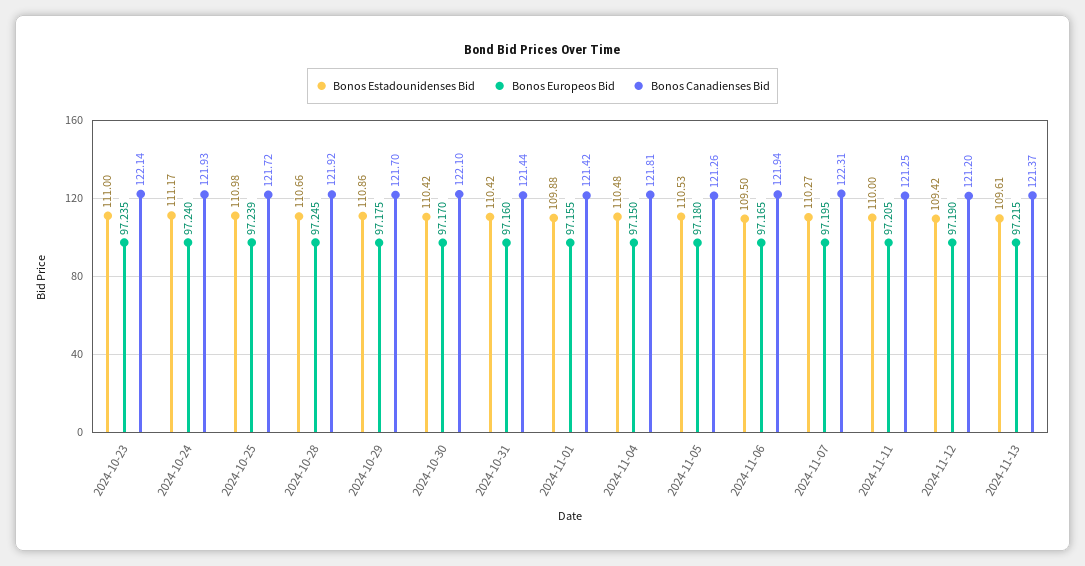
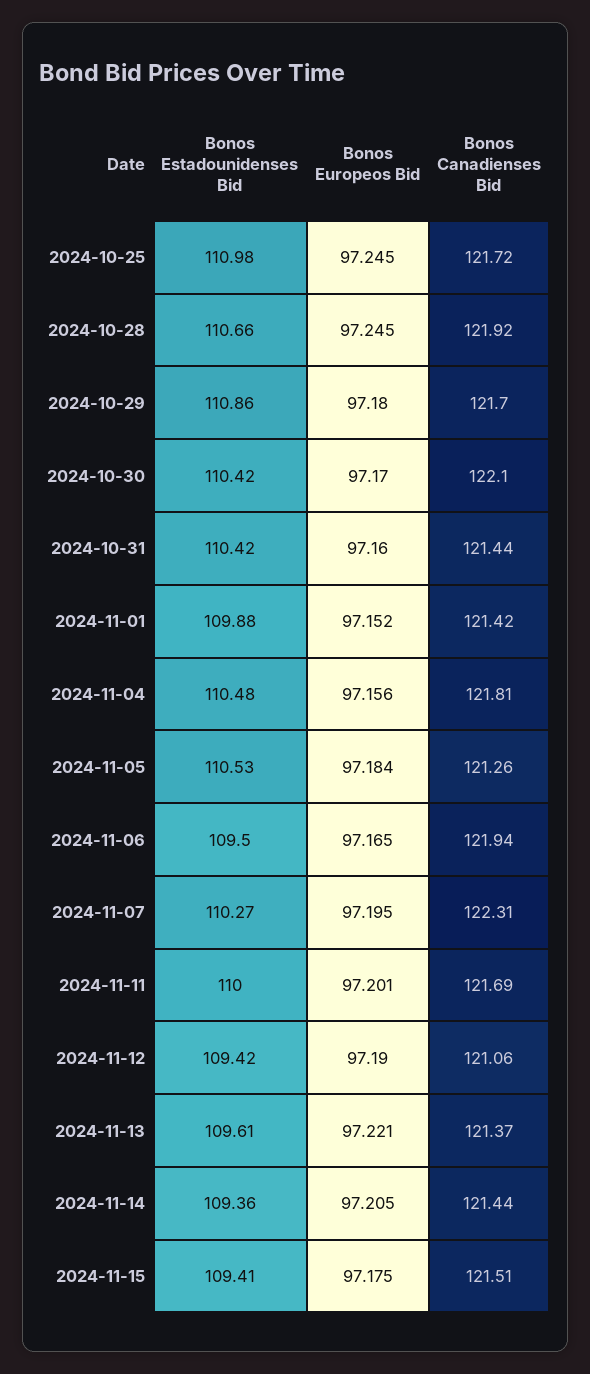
Bonos Estadounidenses Bid, 2024-10-23: 111 -> none
Bonos Europeos Bid, 2024-10-23: 97.235 -> none
Bonos Canadienses Bid, 2024-10-23: 122.14 -> none
Bonos Estadounidenses Bid, 2024-10-24: 111.17 -> none
Bonos Europeos Bid, 2024-10-24: 97.24 -> none
Bonos Canadienses Bid, 2024-10-24: 121.93 -> none
Bonos Europeos Bid, 2024-10-25: 97.239 -> 97.245
Bonos Europeos Bid, 2024-10-29: 97.175 -> 97.18
Bonos Europeos Bid, 2024-11-01: 97.155 -> 97.152
Bonos Europeos Bid, 2024-11-04: 97.15 -> 97.156
Bonos Europeos Bid, 2024-11-05: 97.18 -> 97.184
Bonos Europeos Bid, 2024-11-11: 97.205 -> 97.201
Bonos Canadienses Bid, 2024-11-11: 121.25 -> 121.69
Bonos Canadienses Bid, 2024-11-12: 121.2 -> 121.06
Bonos Europeos Bid, 2024-11-13: 97.215 -> 97.221
Bonos Estadounidenses Bid, 2024-11-14: none -> 109.36
Bonos Europeos Bid, 2024-11-14: none -> 97.205
Bonos Canadienses Bid, 2024-11-14: none -> 121.44
Bonos Estadounidenses Bid, 2024-11-15: none -> 109.41
Bonos Europeos Bid, 2024-11-15: none -> 97.175
Bonos Canadienses Bid, 2024-11-15: none -> 121.51

